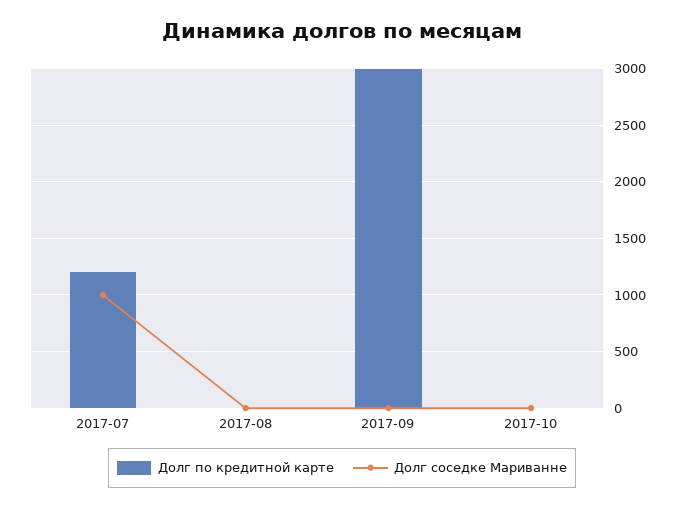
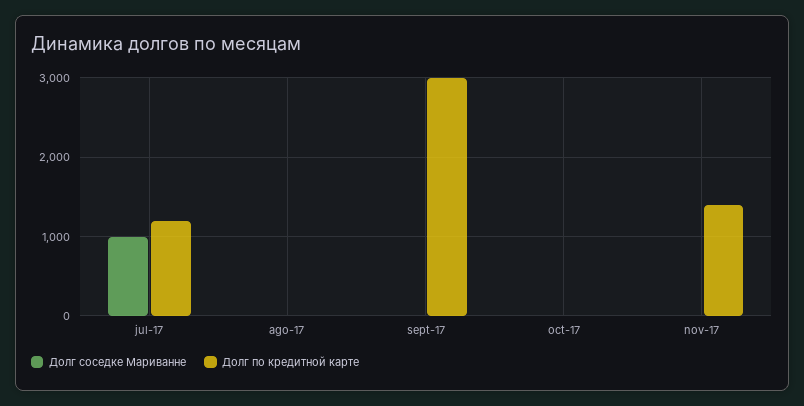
Долг соседке Мариванне, nov-17: none -> 0
Долг по кредитной карте, nov-17: none -> 1400

